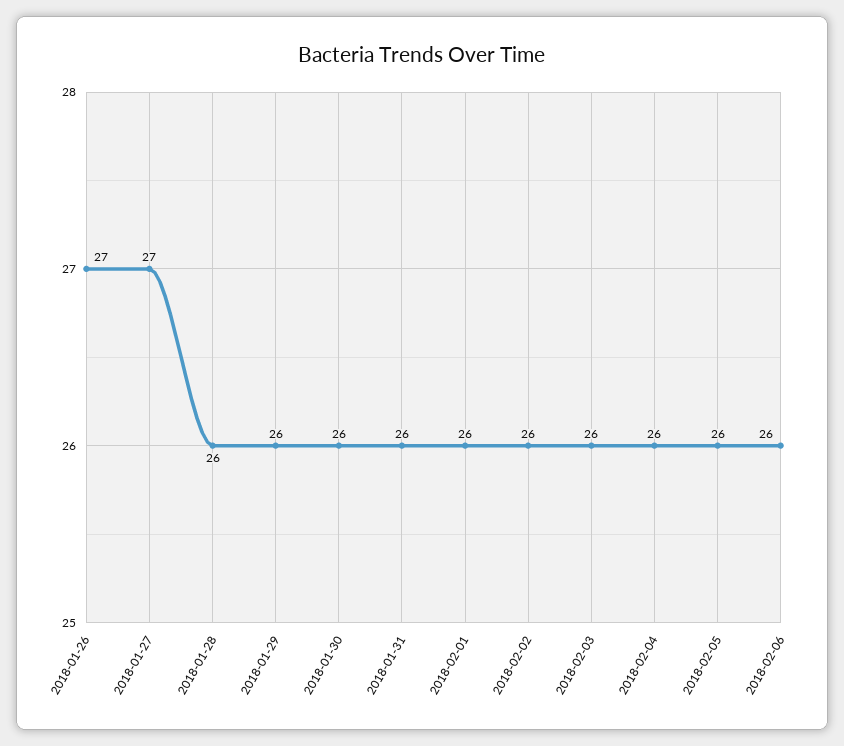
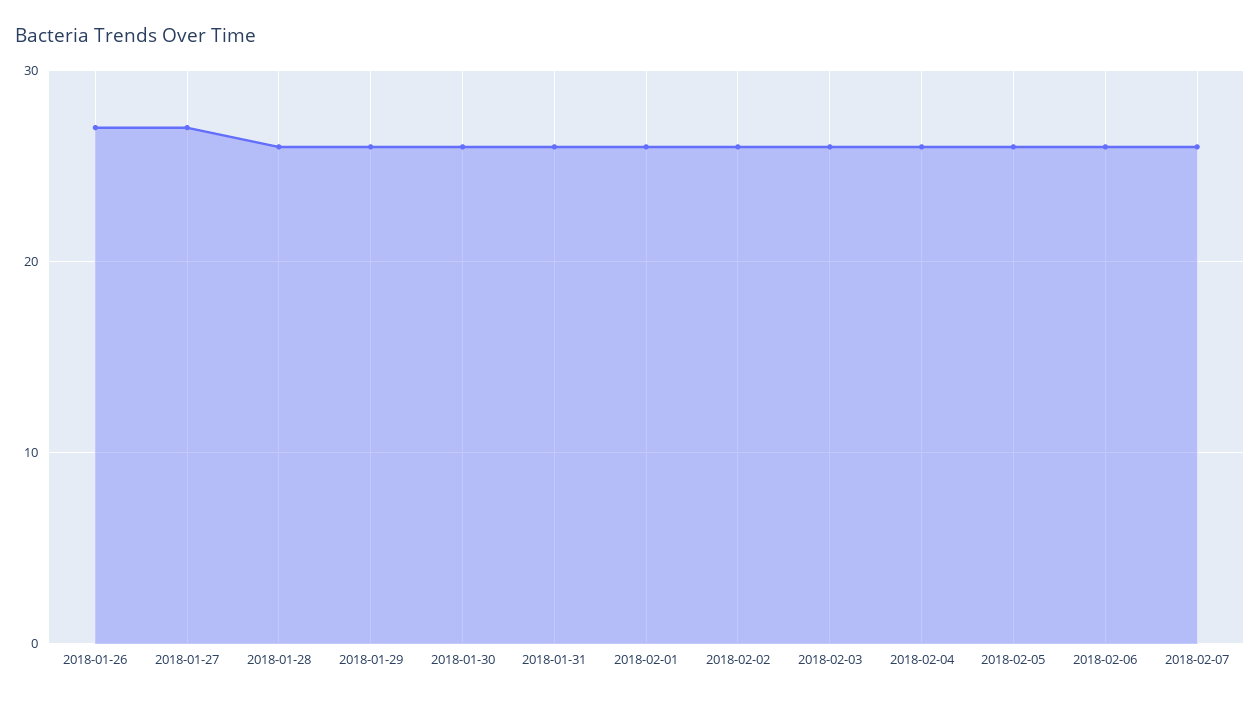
2018-02-07: none -> 26

